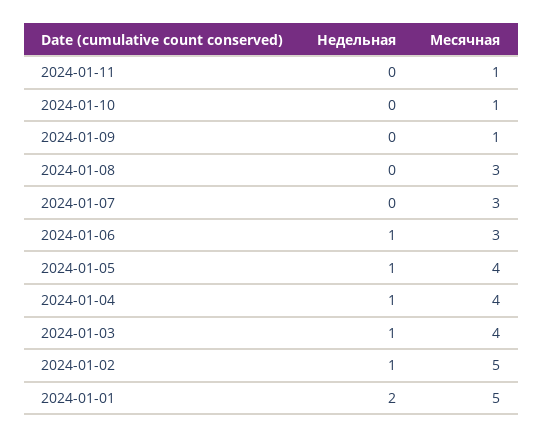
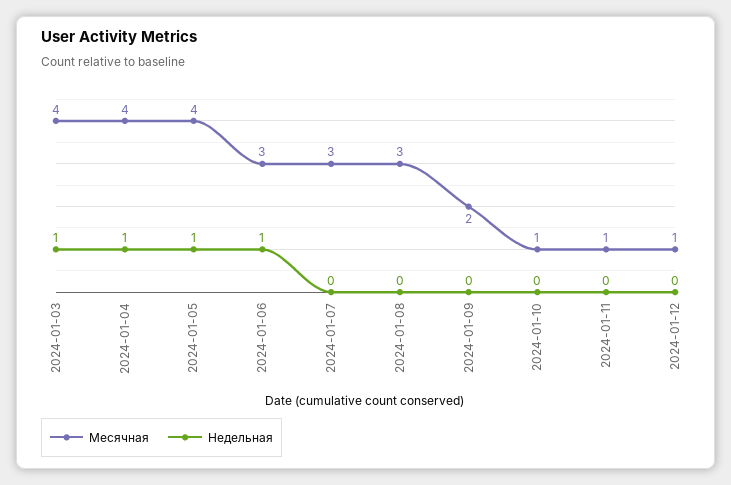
Месячная, 2024-01-09: 1 -> 2
Недельная, 2024-01-02: 1 -> none
Месячная, 2024-01-02: 5 -> none
Недельная, 2024-01-01: 2 -> none
Месячная, 2024-01-01: 5 -> none
Месячная, 2024-01-12: none -> 1
Недельная, 2024-01-12: none -> 0

